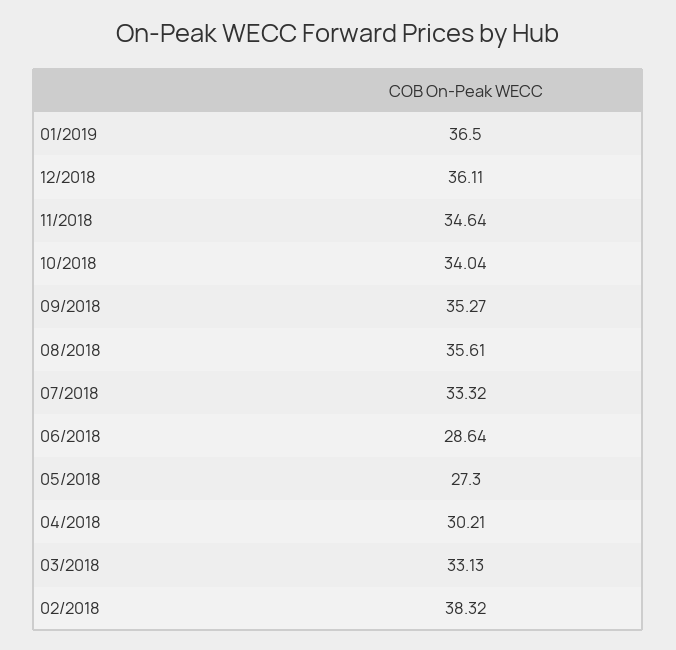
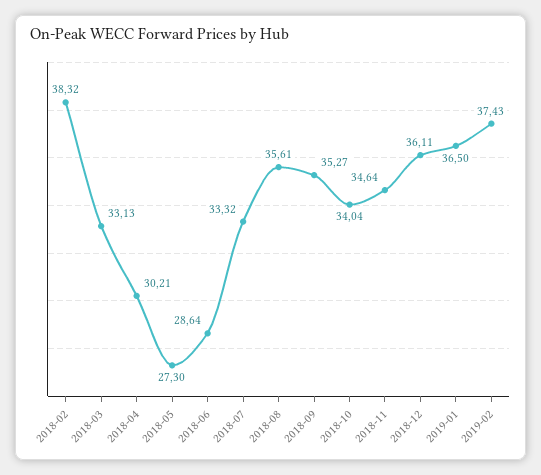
2019-02: none -> 37.43

